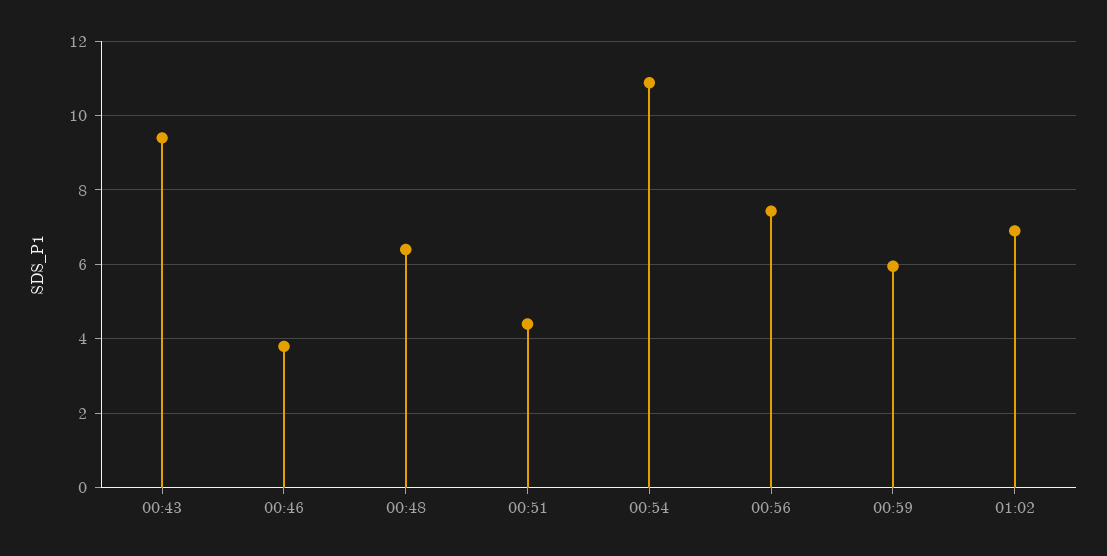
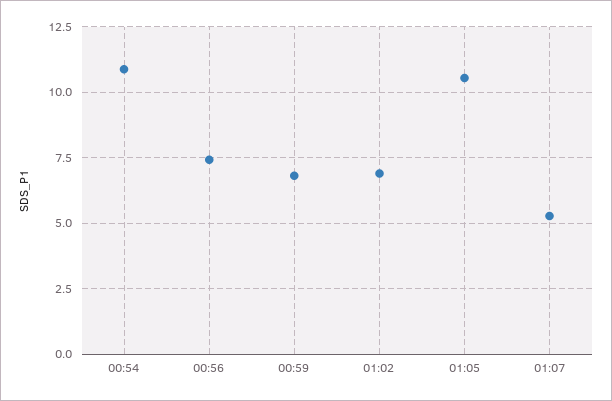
00:43: 9.4 -> none
00:46: 3.8 -> none
00:48: 6.4 -> none
00:51: 4.4 -> none
00:59: 6 -> 6.75
01:05: none -> 10.5
01:07: none -> 5.25

